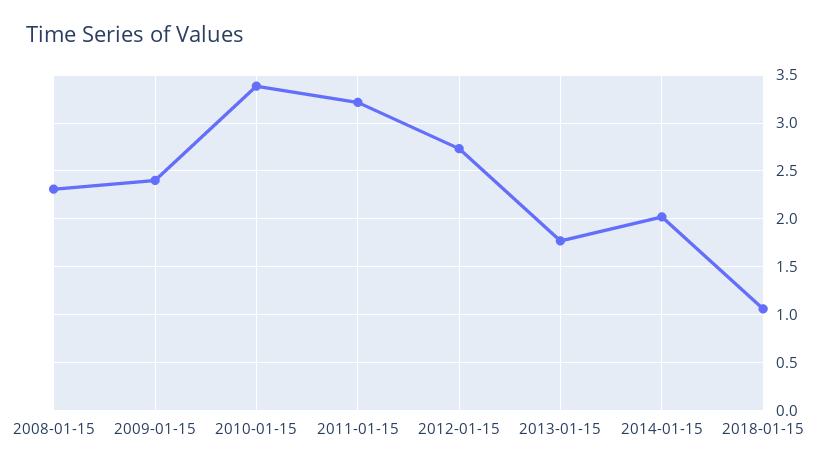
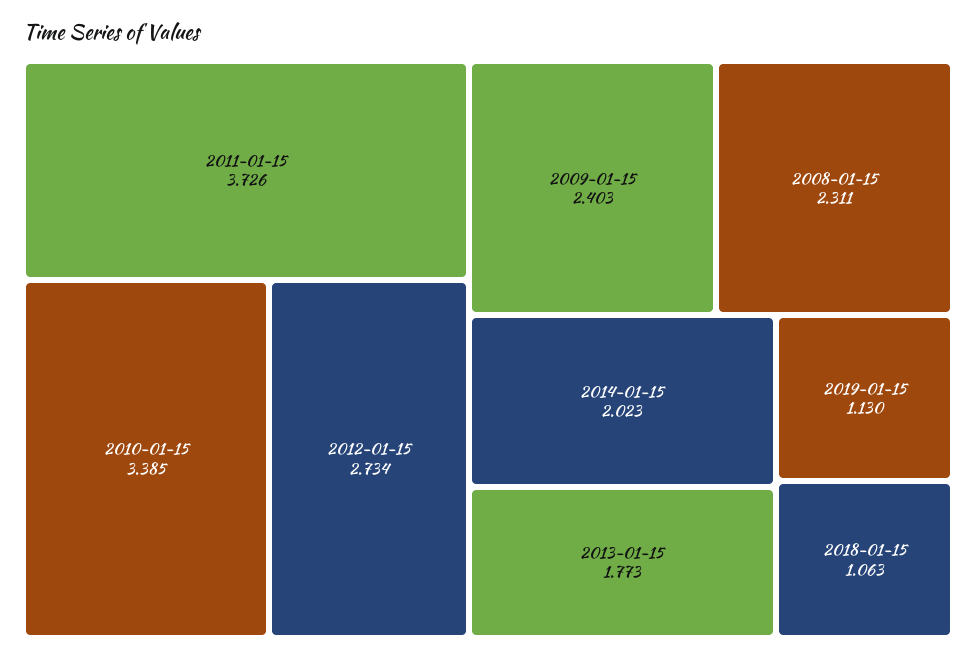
2011-01-15: 3.2 -> 3.726
2019-01-15: none -> 1.13

